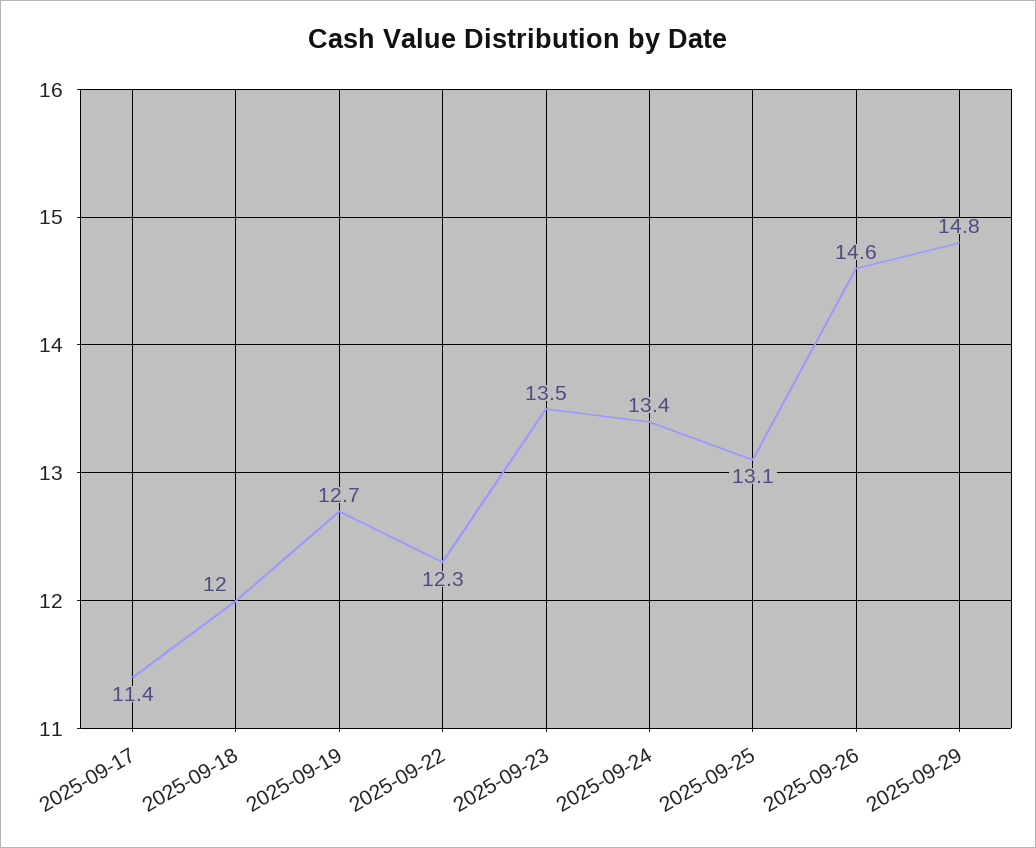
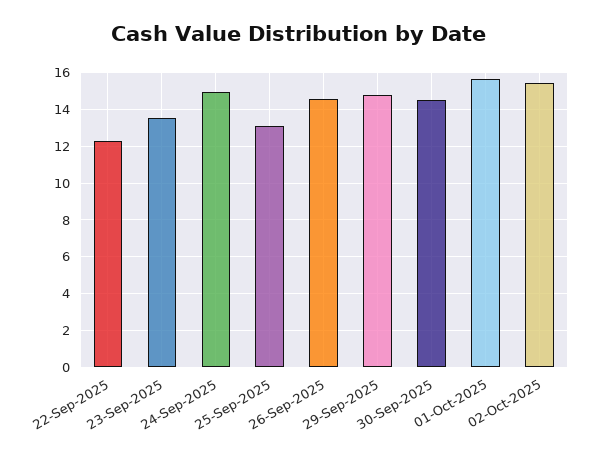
2025-09-17: 11.4 -> none
2025-09-18: 12 -> none
2025-09-19: 12.7 -> none
2025-09-24: 13.4 -> 15
30-Sep-2025: none -> 14.5
01-Oct-2025: none -> 15.5
02-Oct-2025: none -> 15.5

